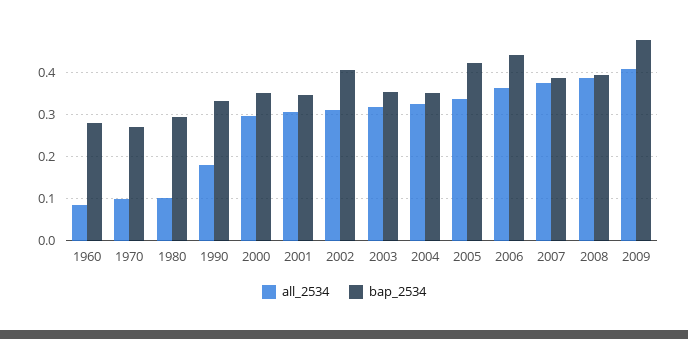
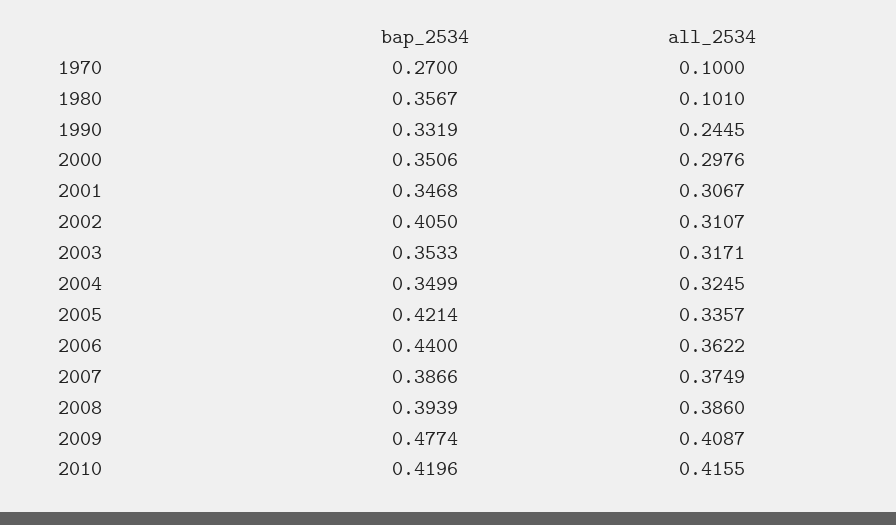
all_2534, 1960: 0.08 -> none
bap_2534, 1960: 0.28 -> none
bap_2534, 1980: 0.3 -> 0.3567
all_2534, 1990: 0.18 -> 0.2445
bap_2534, 2010: none -> 0.4196
all_2534, 2010: none -> 0.4155

